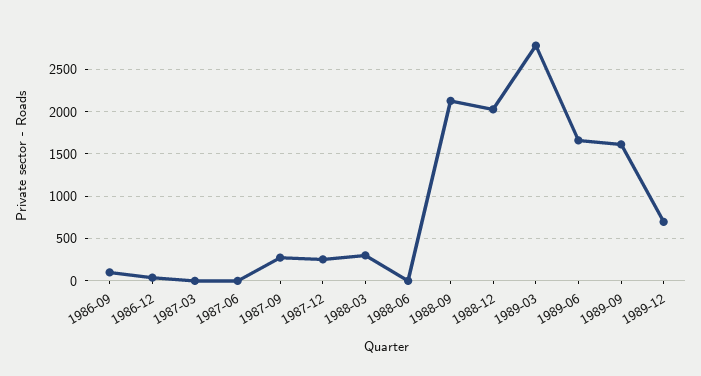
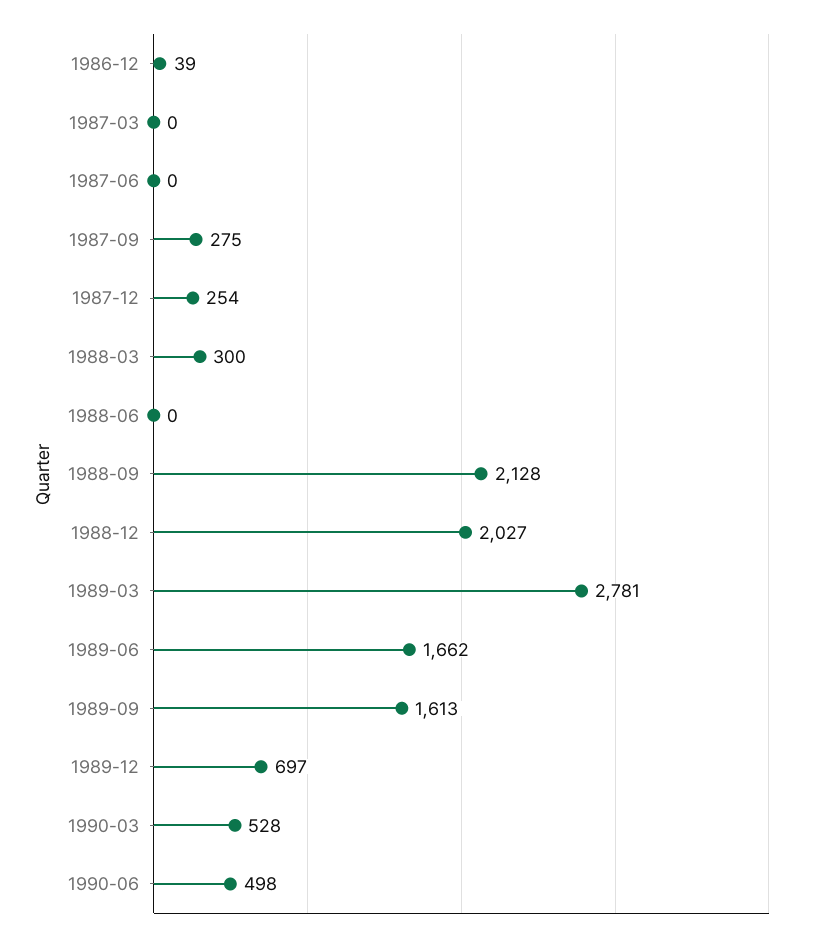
1986-09: 100 -> none
1990-03: none -> 528
1990-06: none -> 498

